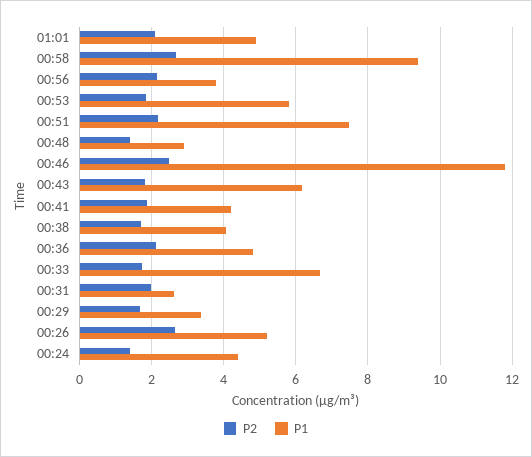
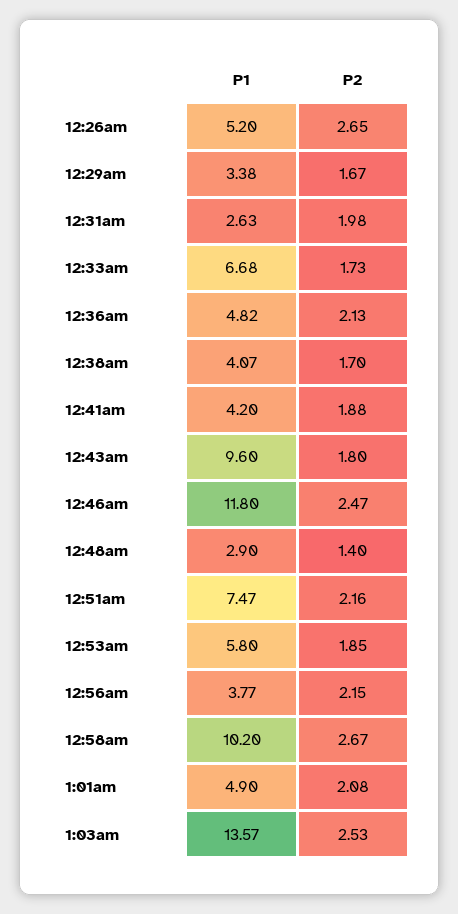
P1, 00:58: 9.4 -> 10.2
P1, 00:43: 6.2 -> 9.6
P2, 00:24: 1.4 -> none
P1, 00:24: 4.4 -> none
P1, 1:03am: none -> 13.57
P2, 1:03am: none -> 2.53

